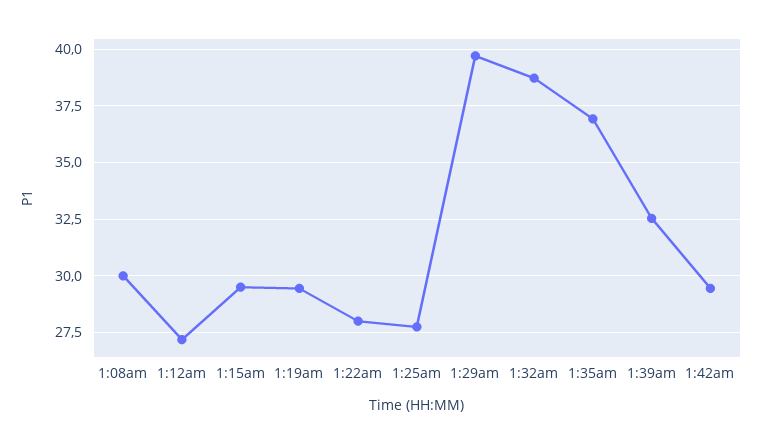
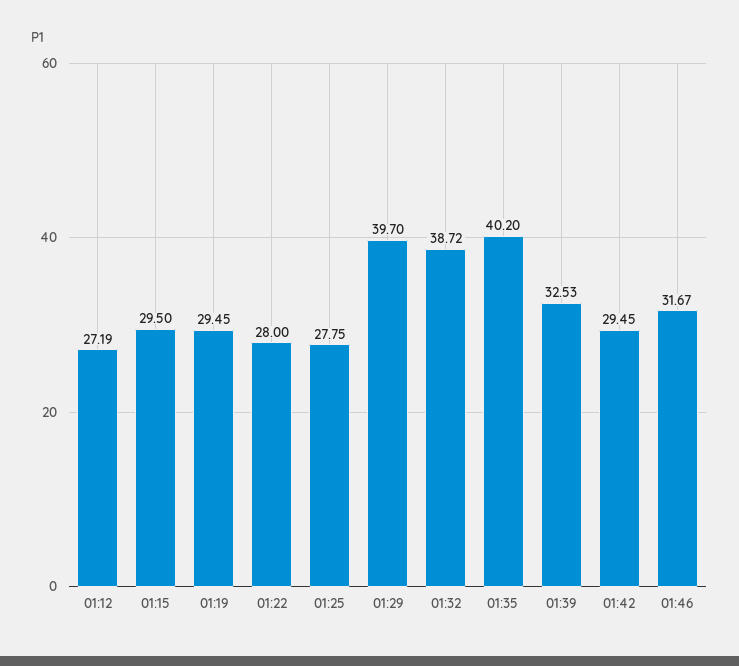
1:08am: 30 -> none
1:35am: 37 -> 40.2
01:46: none -> 31.67

